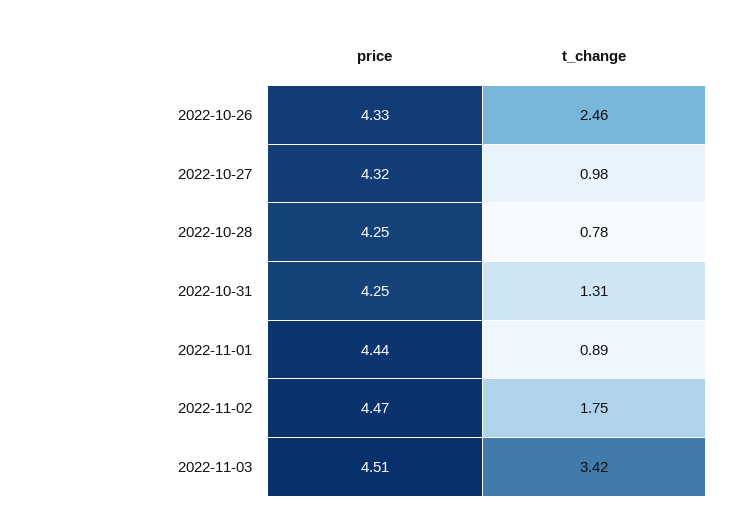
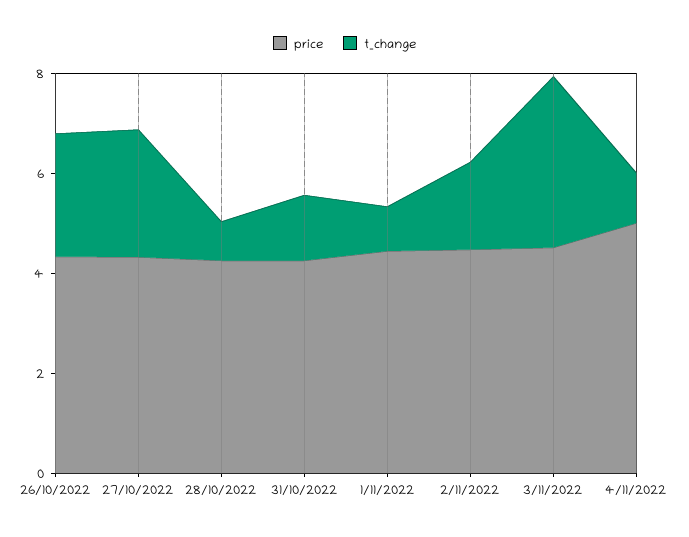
t_change, 2022-10-27: 0.98 -> 2.5
price, 4/11/2022: none -> 5
t_change, 4/11/2022: none -> 1

